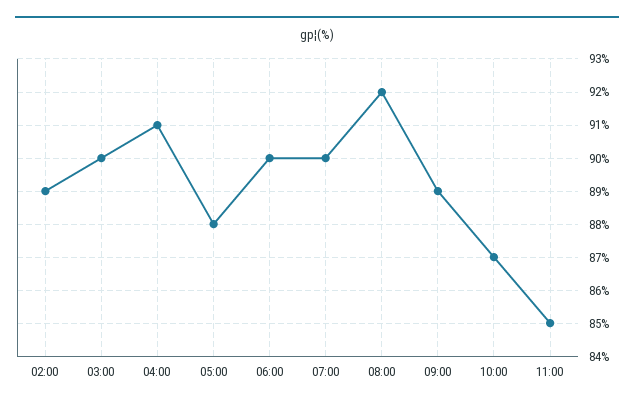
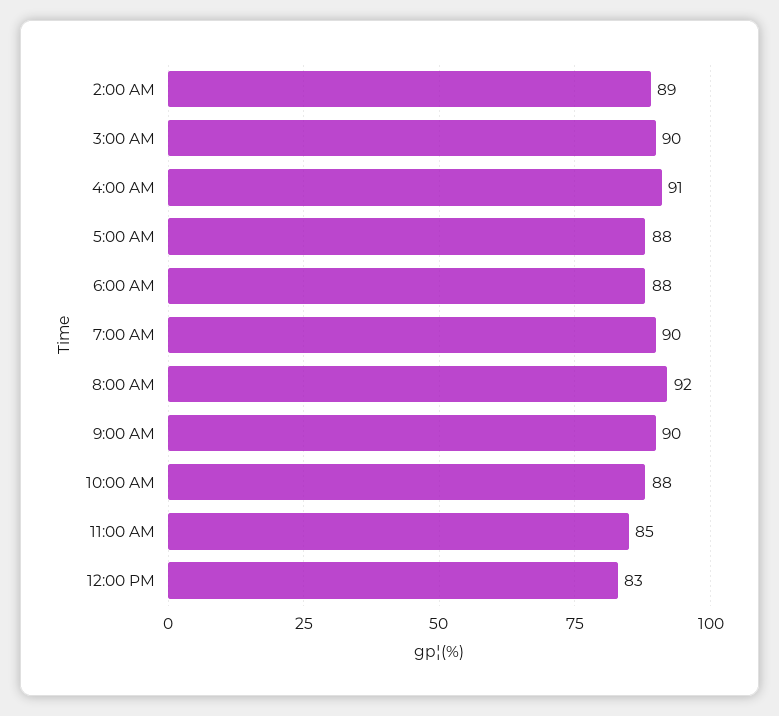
06:00: 90 -> 88
09:00: 89 -> 90
10:00: 87 -> 88
12:00 PM: none -> 83

